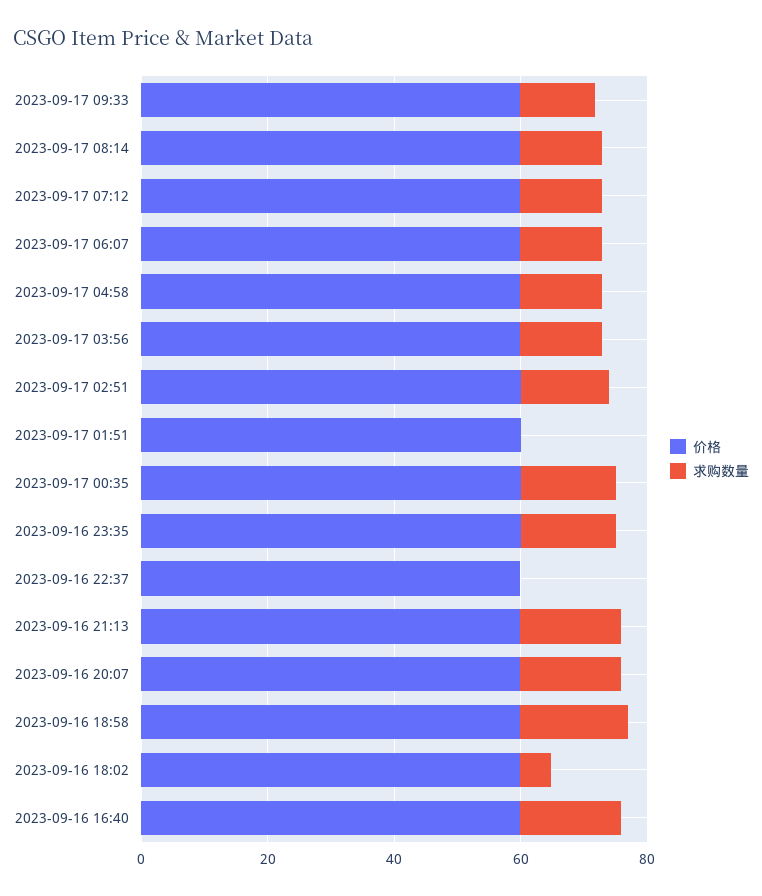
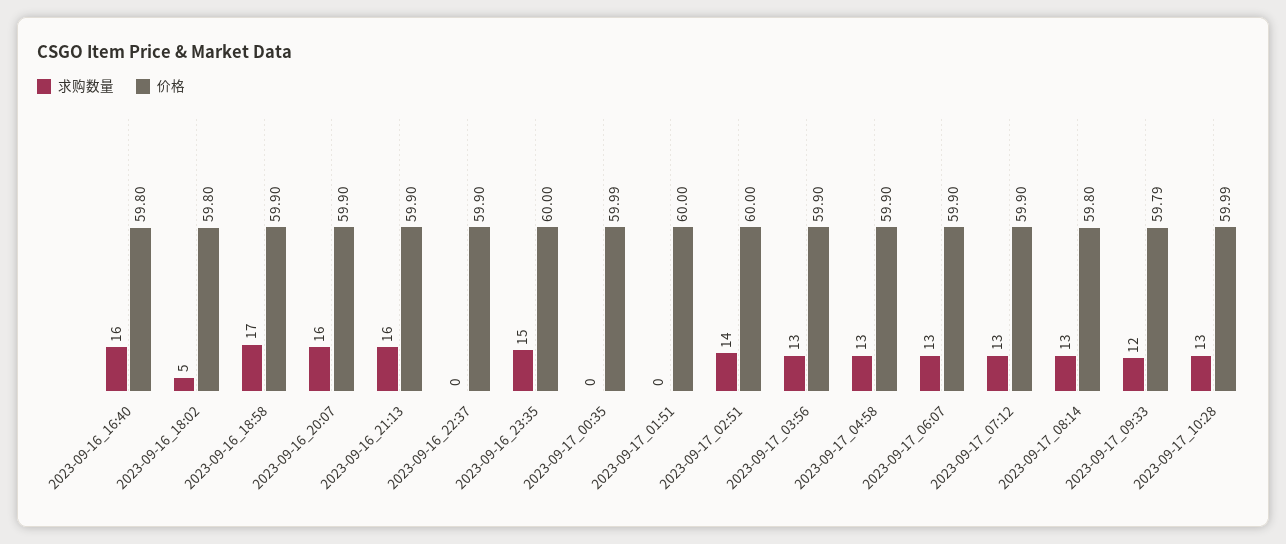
求购数量, 2023-09-17 00:35: 15 -> 0
求购数量, 2023-09-17_10:28: none -> 13
价格, 2023-09-17_10:28: none -> 59.99

